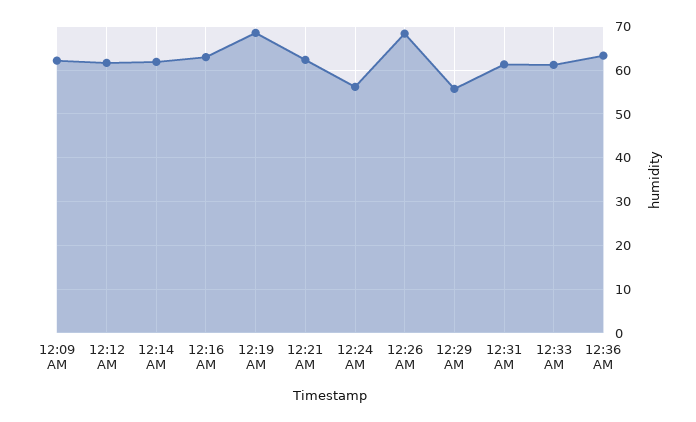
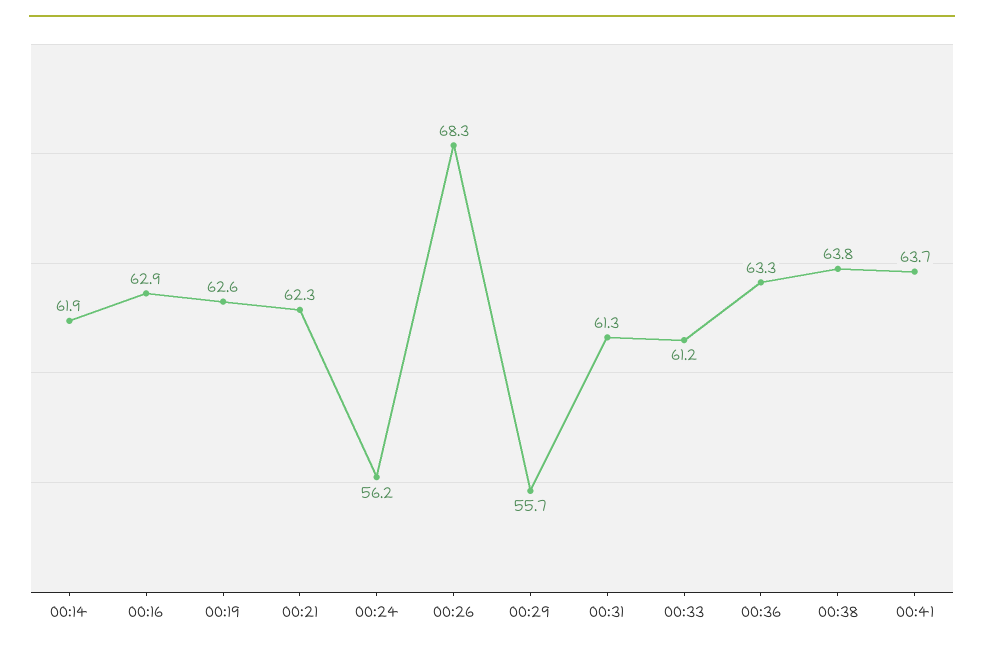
12:09 AM: 62 -> none
12:12 AM: 62 -> none
12:19 AM: 68 -> 62.6
00:38: none -> 63.8
00:41: none -> 63.7

